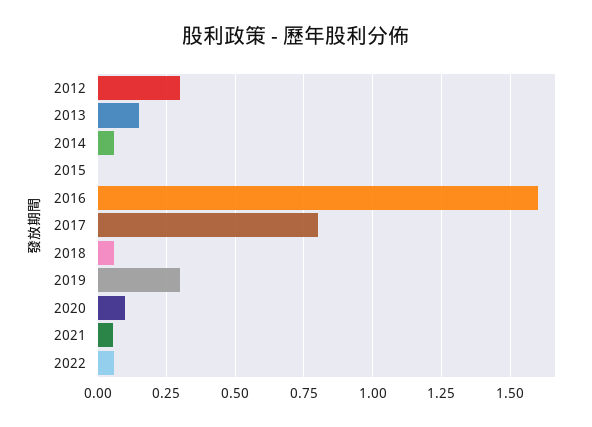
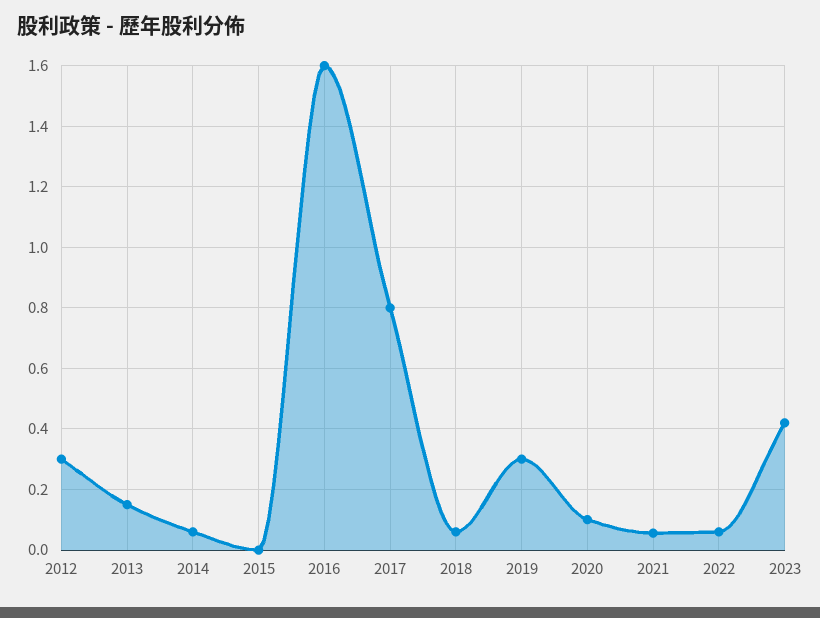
2023: none -> 0.42

